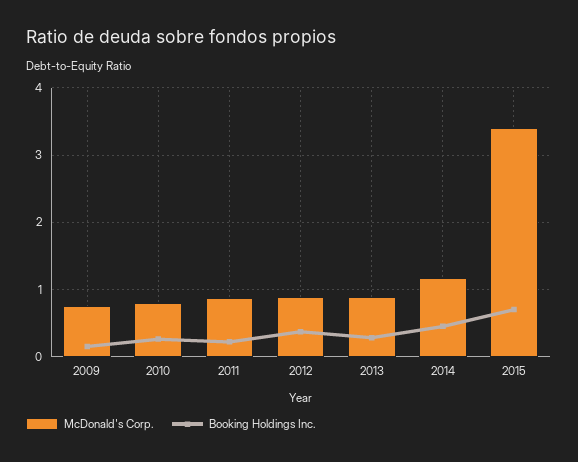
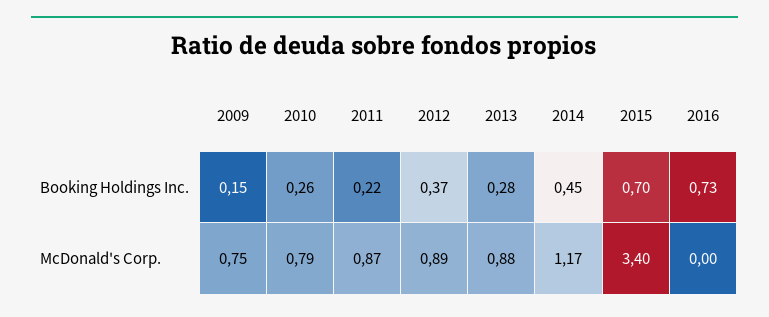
Booking Holdings Inc., 2016: none -> 0.73
McDonald's Corp., 2016: none -> 0

